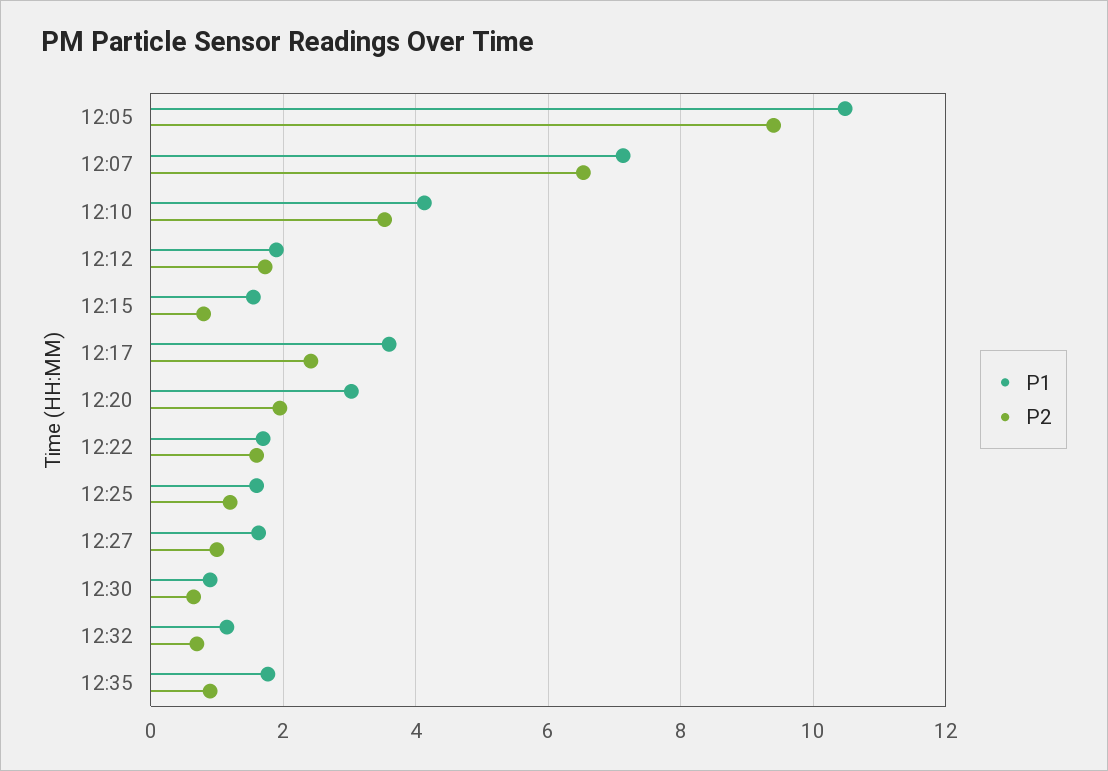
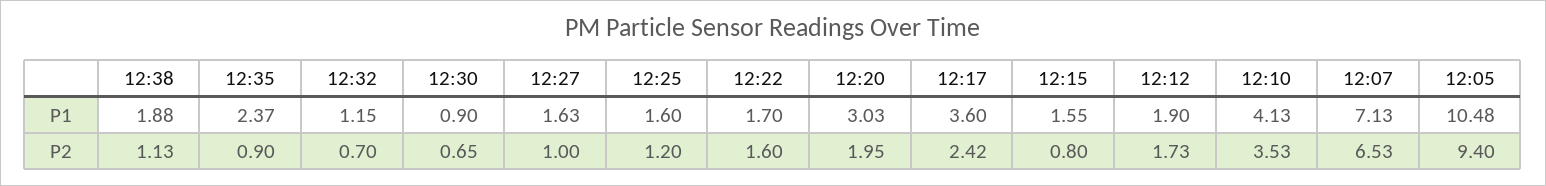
P1, 12:35: 1.8 -> 2.37
P1, 12:38: none -> 1.88
P2, 12:38: none -> 1.13

